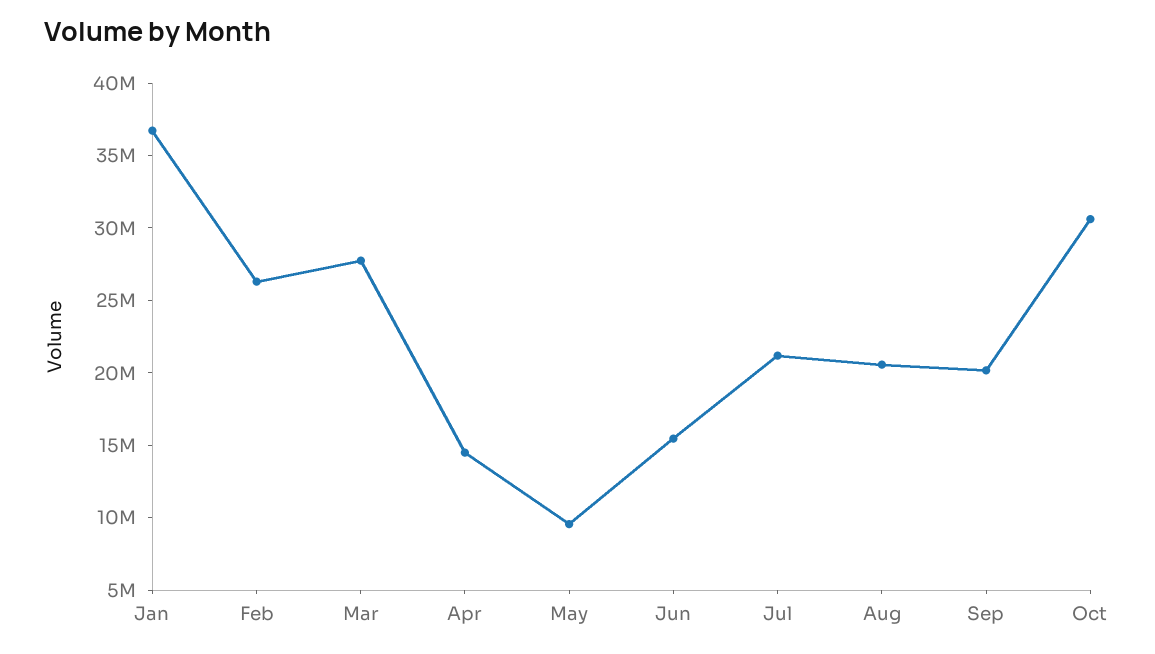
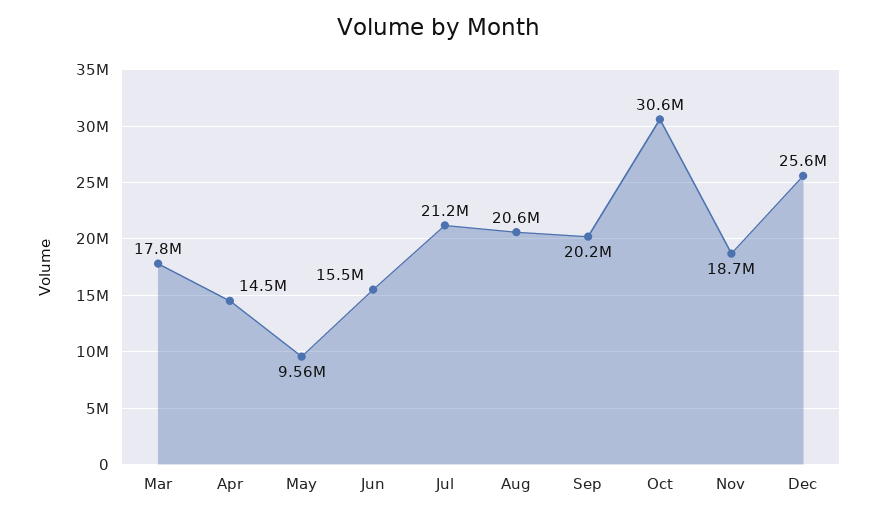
Jan: 37000000 -> none
Feb: 26000000 -> none
Mar: 28000000 -> 17800000
Nov: none -> 18700000
Dec: none -> 25600000

